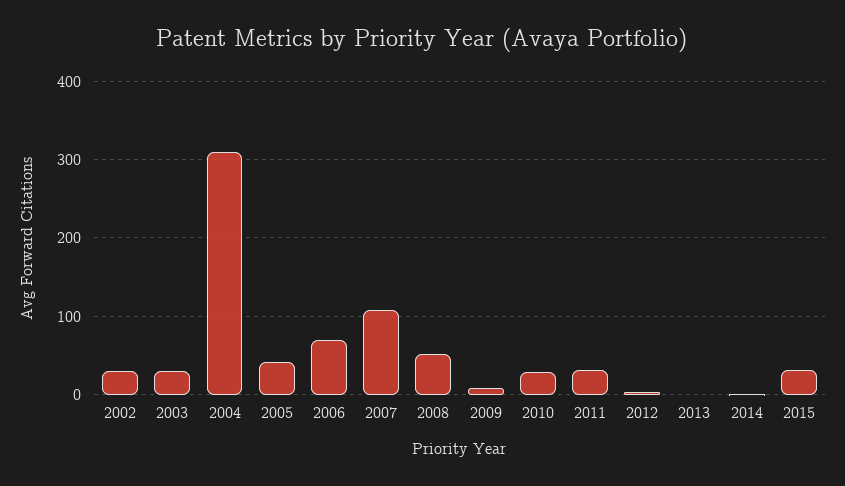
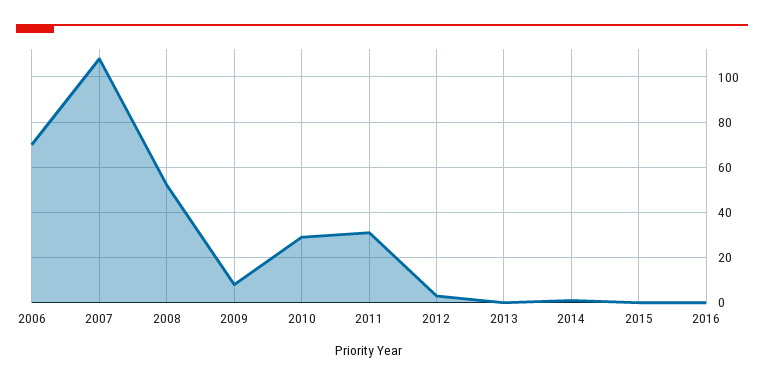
2002: 30 -> none
2003: 30 -> none
2004: 310 -> none
2005: 40 -> none
2015: 30 -> 0
2016: none -> 0

